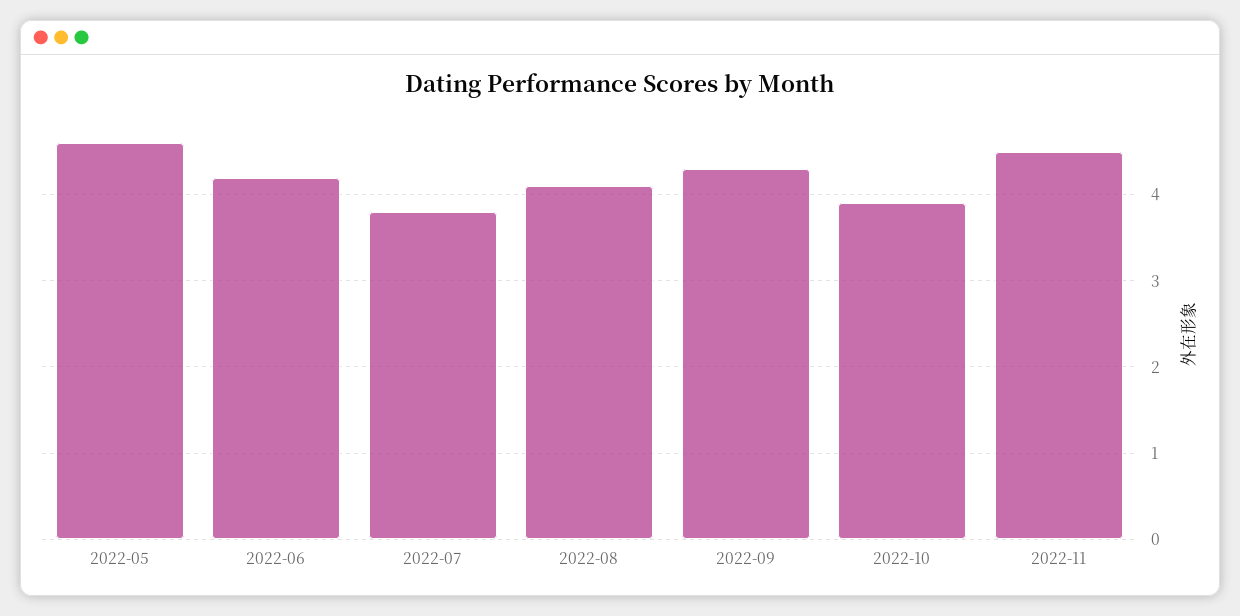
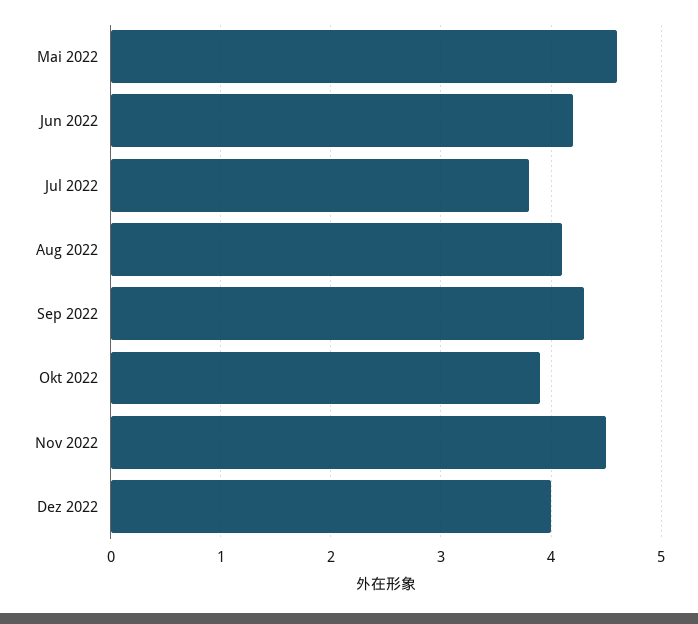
Dez 2022: none -> 4

